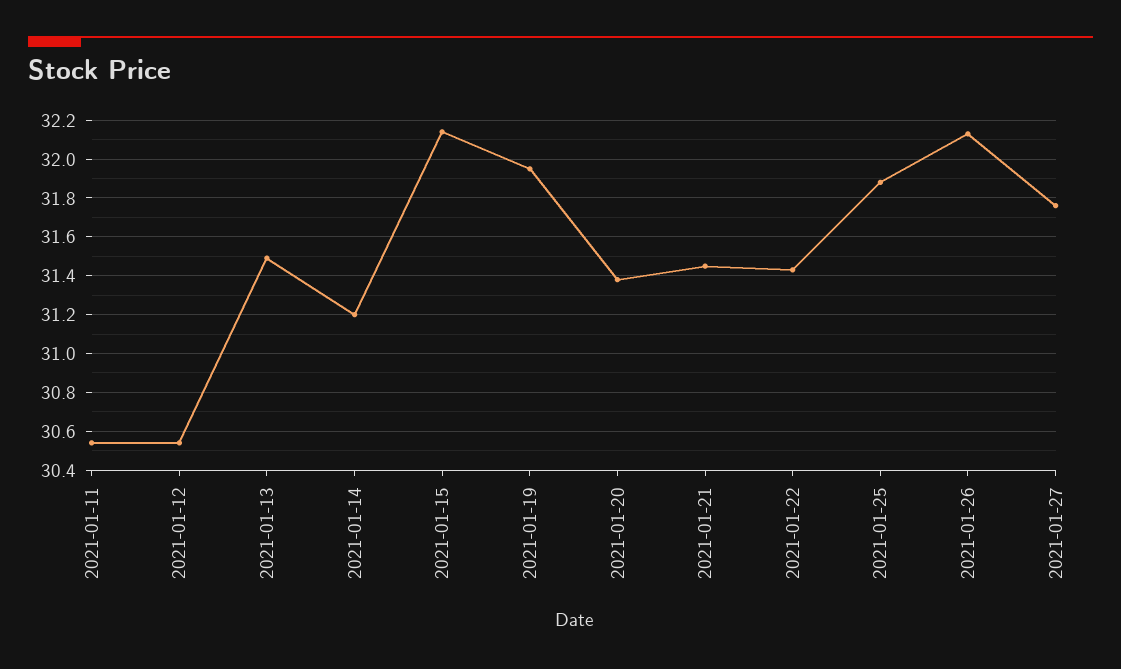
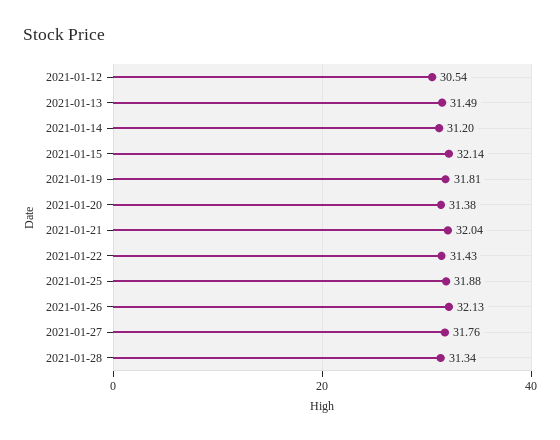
2021-01-11: 30.55 -> none
2021-01-19: 31.95 -> 31.81
2021-01-21: 31.45 -> 32.04
2021-01-28: none -> 31.34

